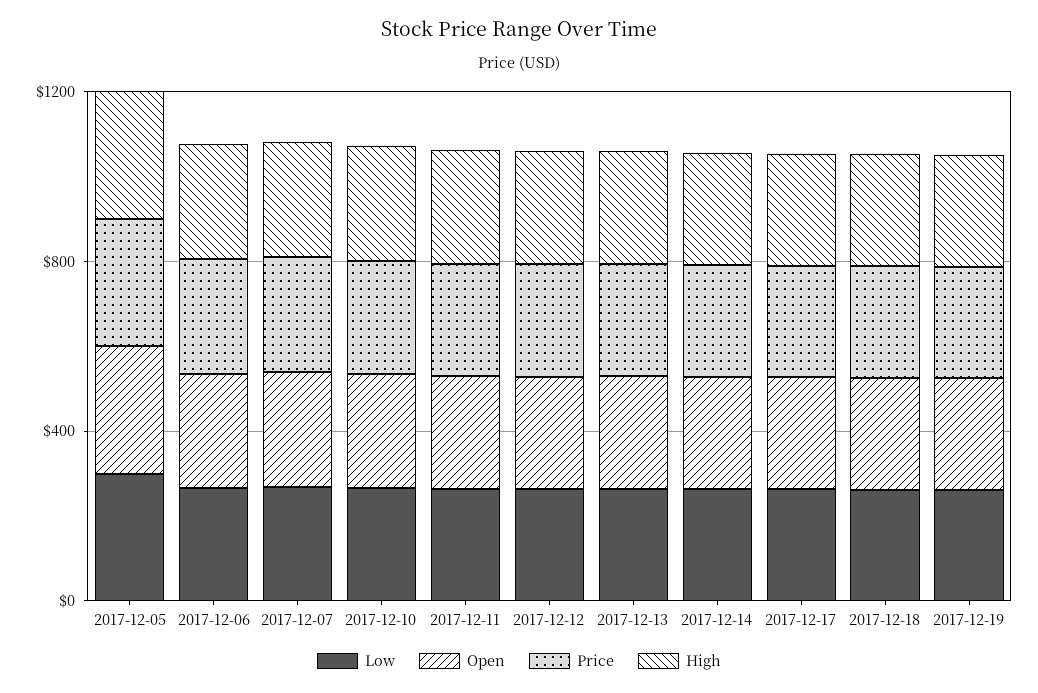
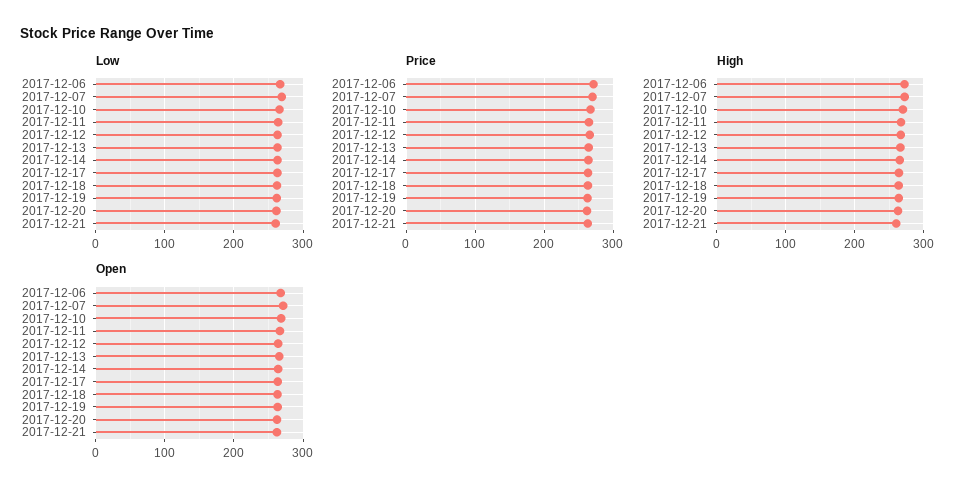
Low, 2017-12-05: 300 -> none
Open, 2017-12-05: 300 -> none
Price, 2017-12-05: 300 -> none
High, 2017-12-05: 300 -> none
Low, 2017-12-20: none -> 260
Low, 2017-12-21: none -> 260
Price, 2017-12-20: none -> 260
Price, 2017-12-21: none -> 260
High, 2017-12-20: none -> 260
High, 2017-12-21: none -> 260
Open, 2017-12-20: none -> 260
Open, 2017-12-21: none -> 260

